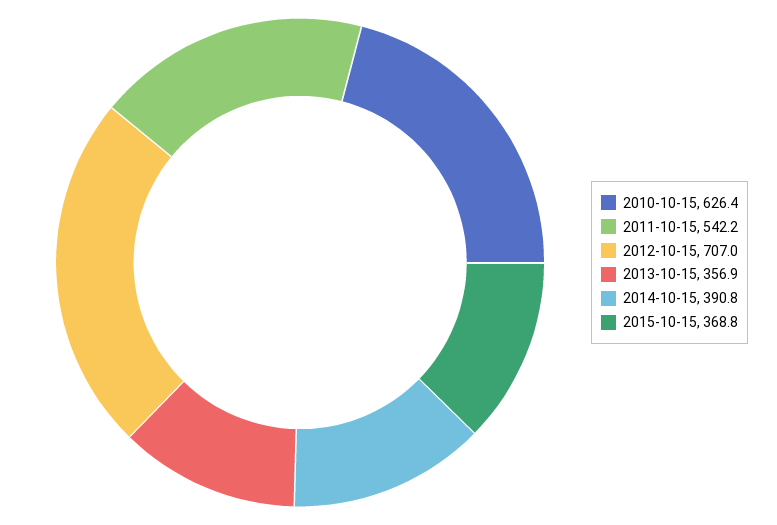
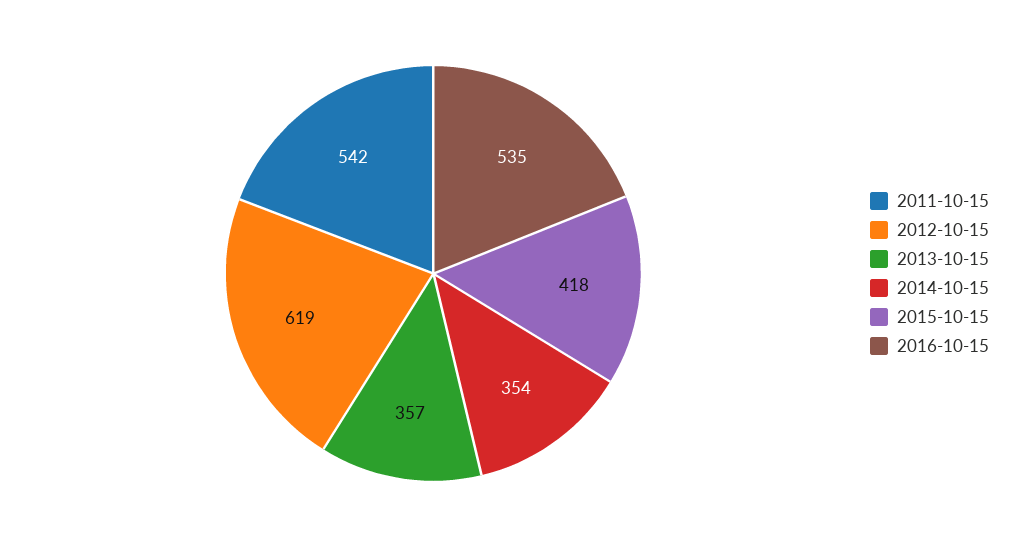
2010-10-15: 626.4 -> none
2012-10-15: 707 -> 619
2014-10-15: 390.8 -> 354
2015-10-15: 368.8 -> 418
2016-10-15: none -> 535

